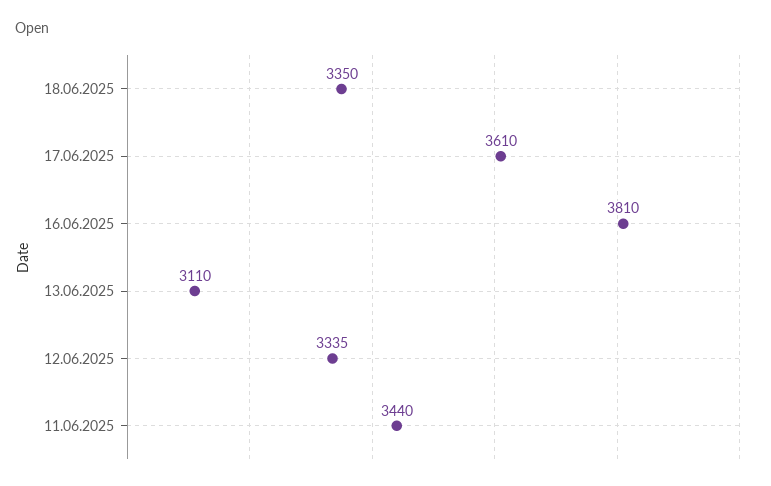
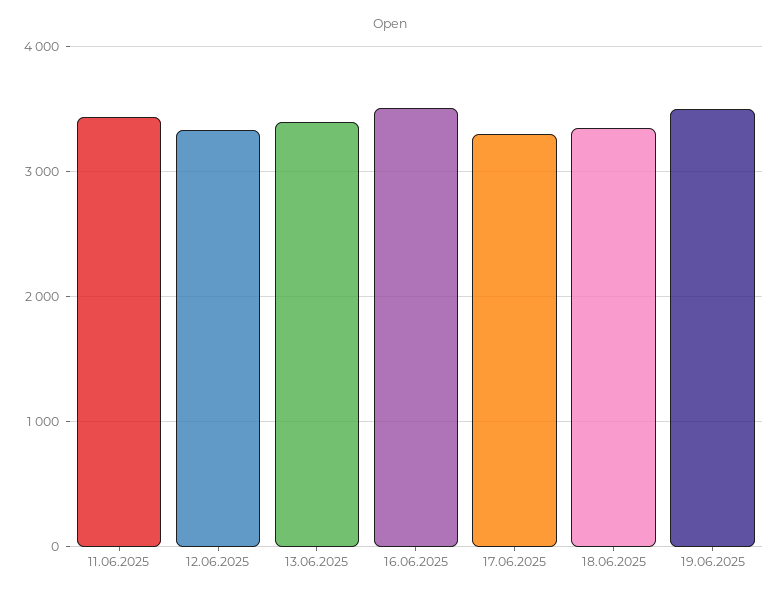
17.06.2025: 3610 -> 3300
16.06.2025: 3810 -> 3500
13.06.2025: 3110 -> 3400
19.06.2025: none -> 3500

